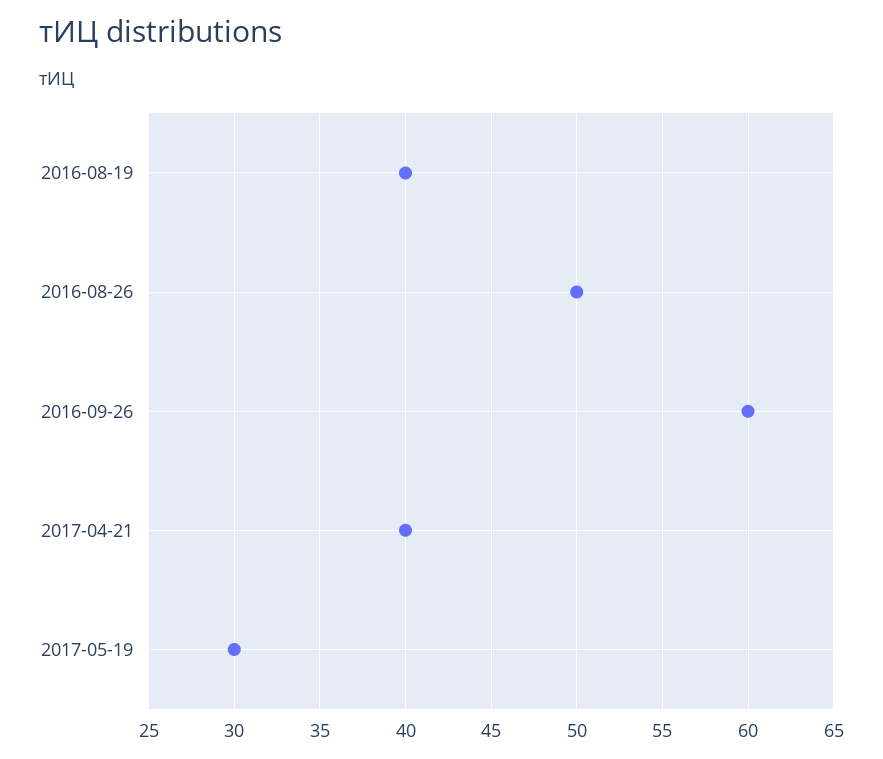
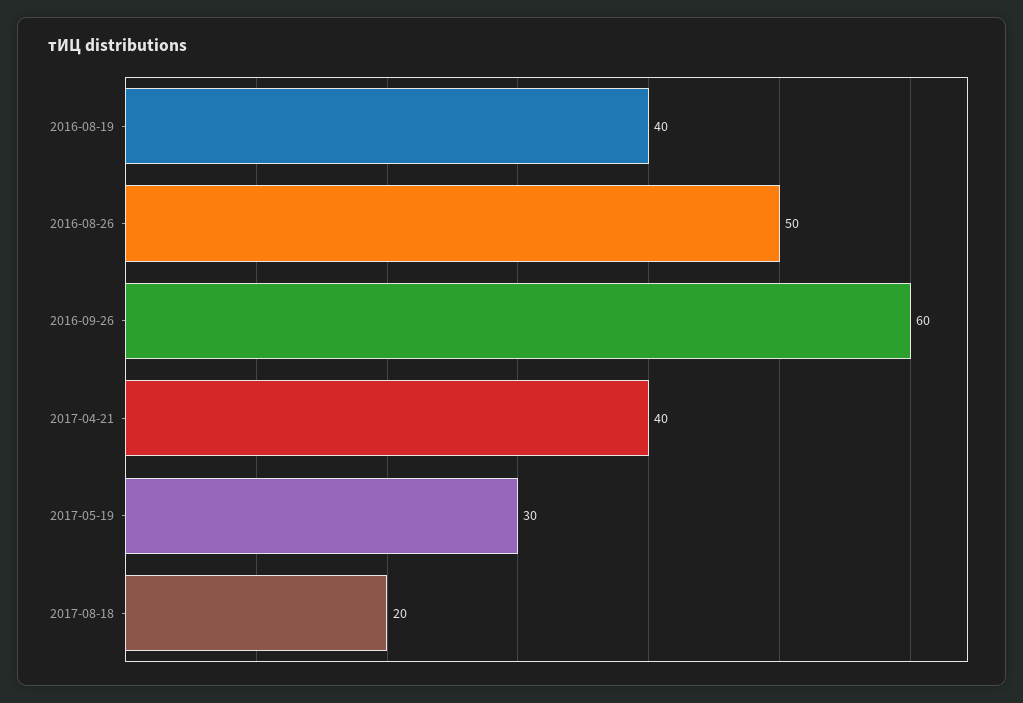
2017-08-18: none -> 20

